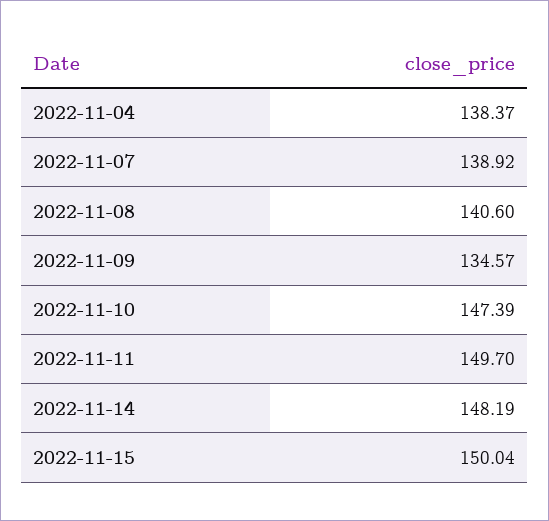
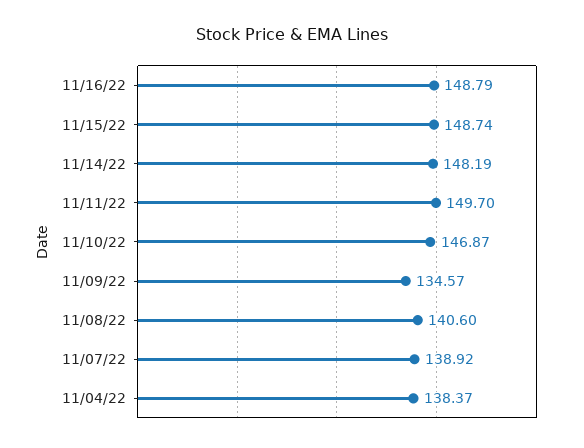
2022-11-10: 147.39 -> 146.87
2022-11-15: 150.04 -> 148.74
11/16/22: none -> 148.79

